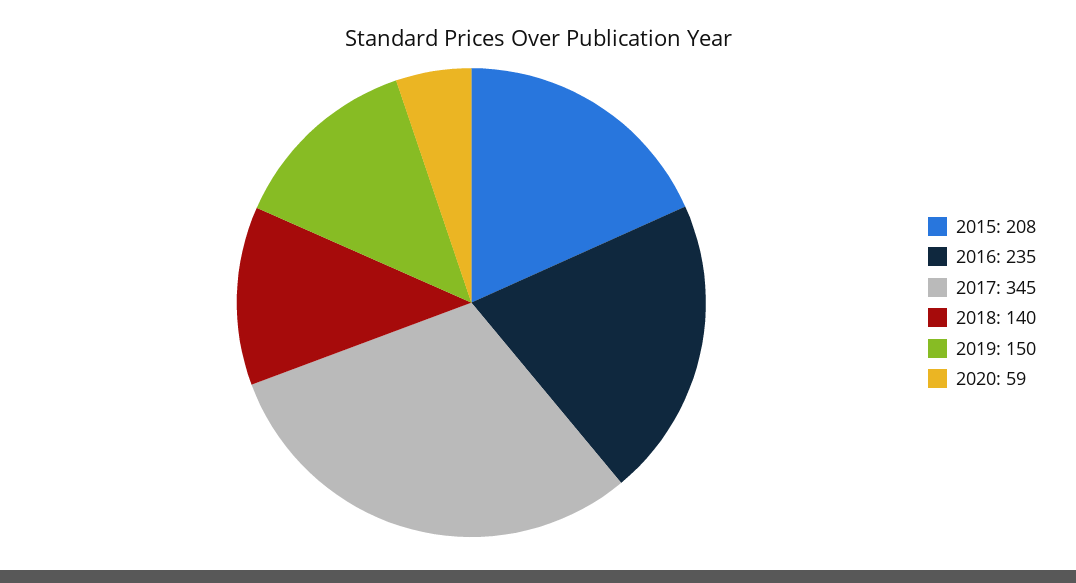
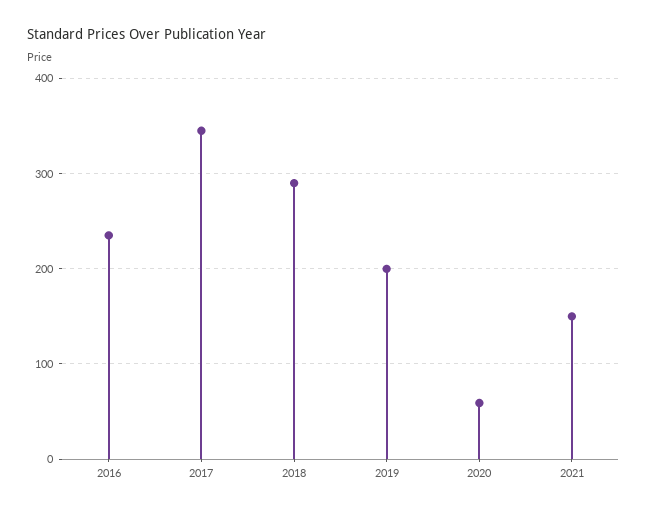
2015: 208 -> none
2018: 140 -> 290
2019: 150 -> 200
2021: none -> 150

